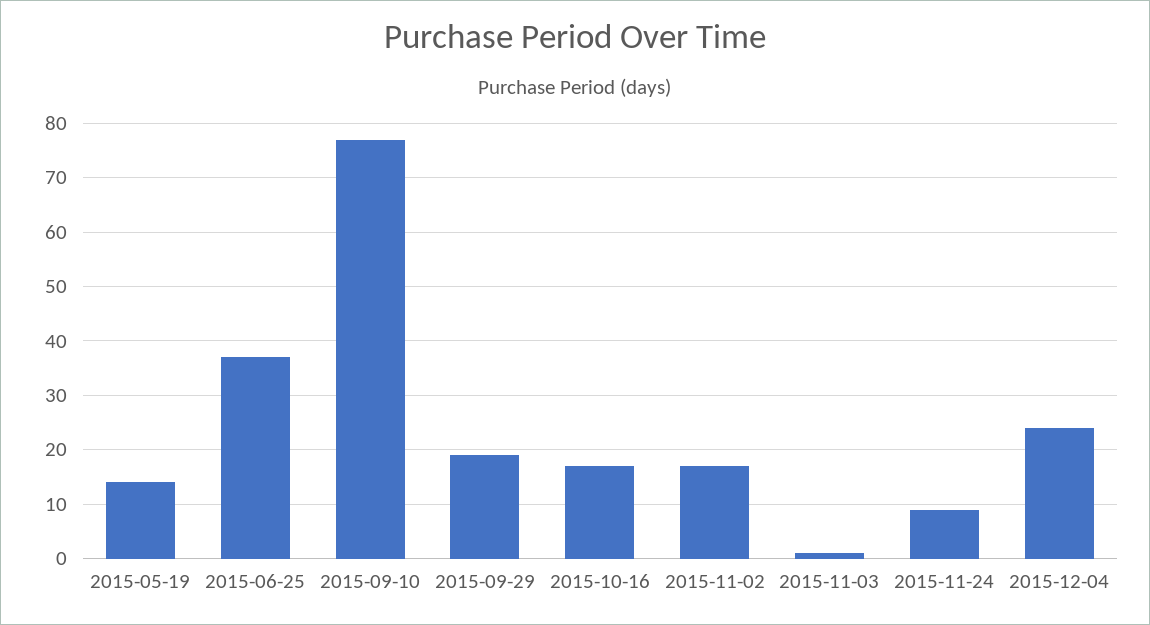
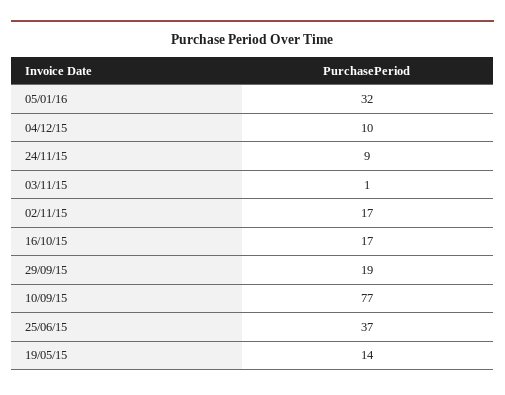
2015-12-04: 25 -> 10
05/01/16: none -> 32

